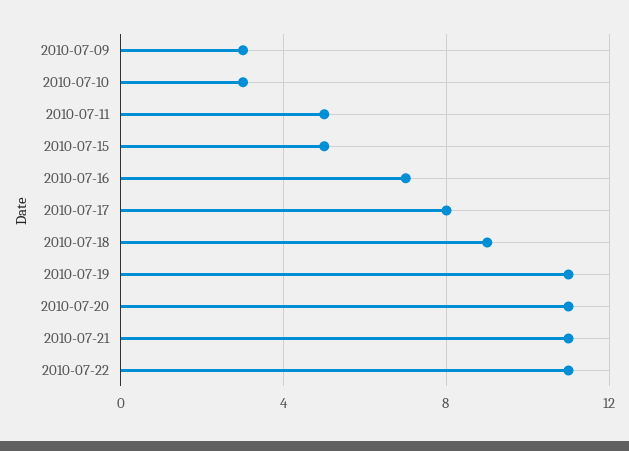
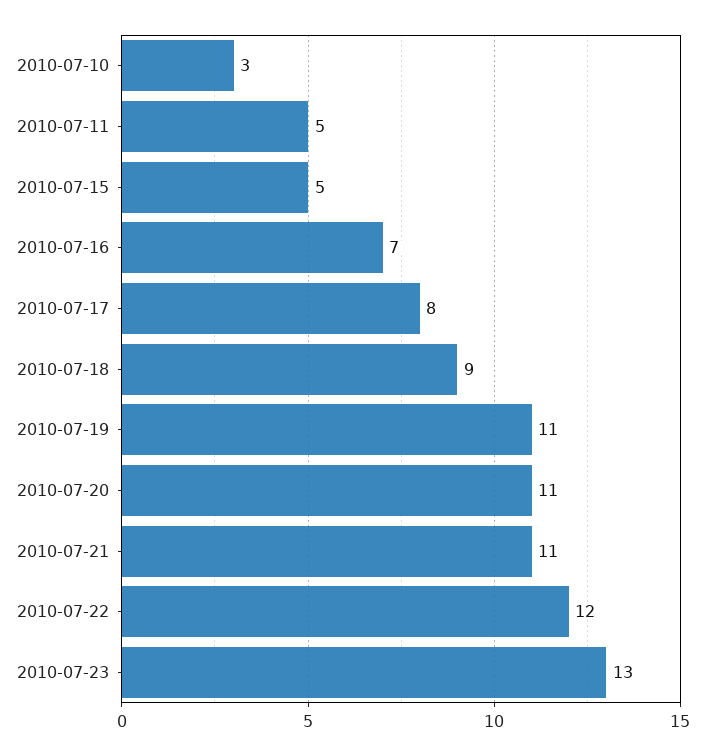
2010-07-09: 3 -> none
2010-07-22: 11 -> 12
2010-07-23: none -> 13

